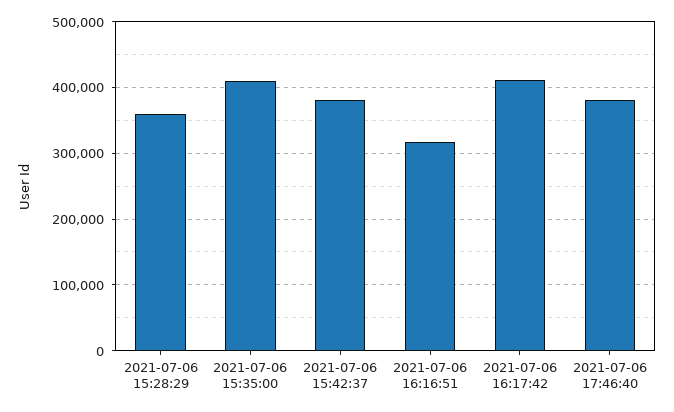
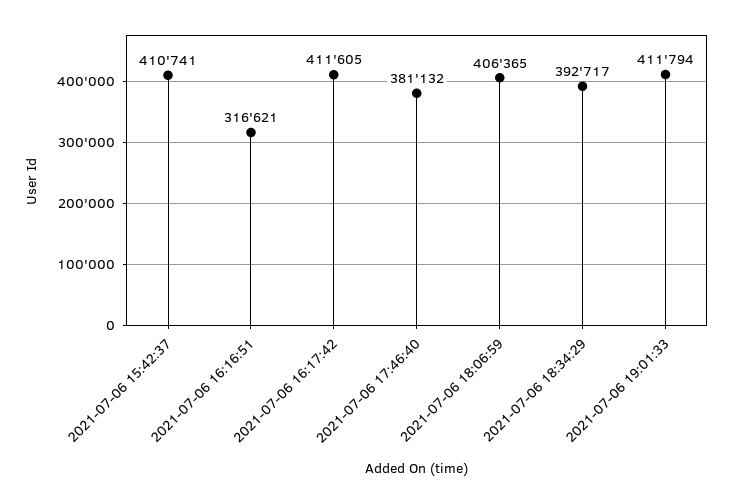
2021-07-06 15:28:29: 360000 -> none
2021-07-06 15:35:00: 410000 -> none
2021-07-06 15:42:37: 380000 -> 410741
2021-07-06 18:06:59: none -> 406365
2021-07-06 18:34:29: none -> 392717
2021-07-06 19:01:33: none -> 411794

